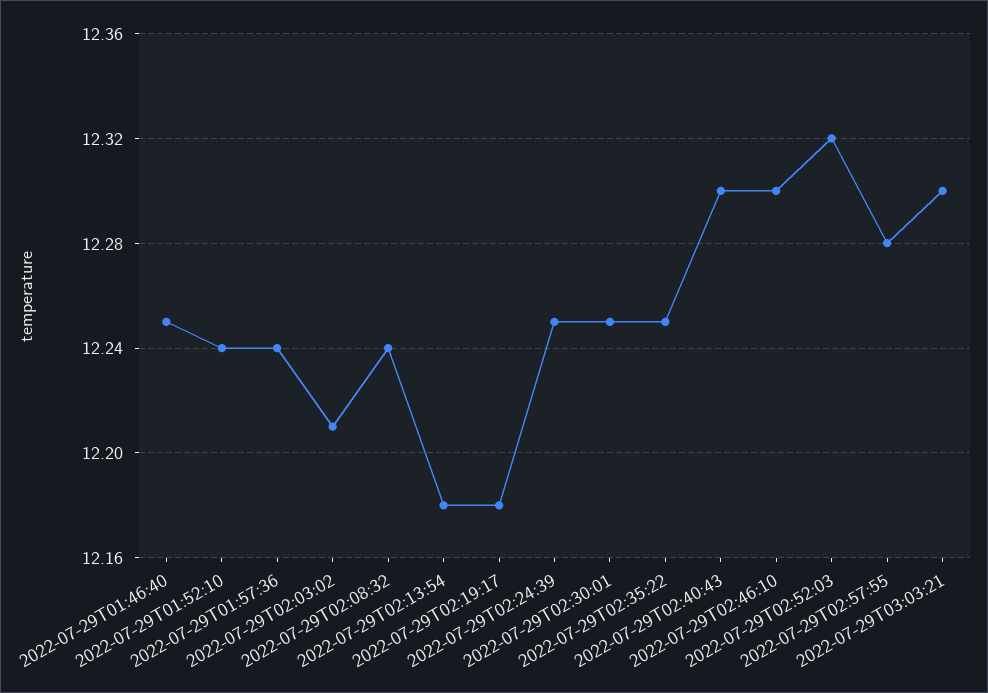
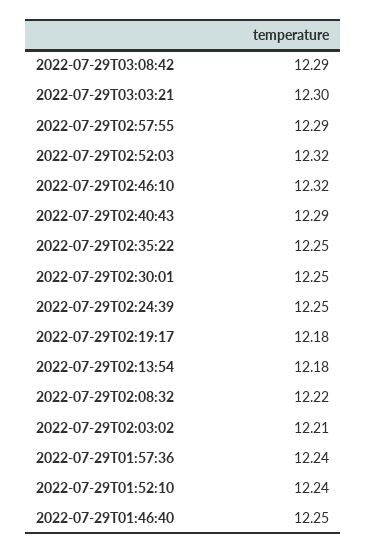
2022-07-29T02:08:32: 12.24 -> 12.22
2022-07-29T02:40:43: 12.3 -> 12.29
2022-07-29T02:46:10: 12.3 -> 12.32
2022-07-29T02:57:55: 12.28 -> 12.29
2022-07-29T03:08:42: none -> 12.29

